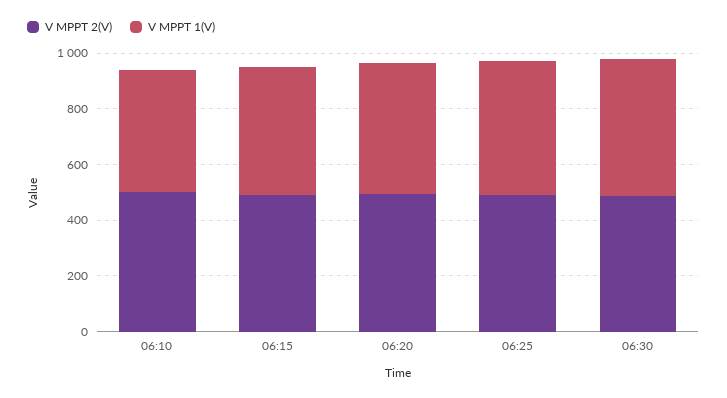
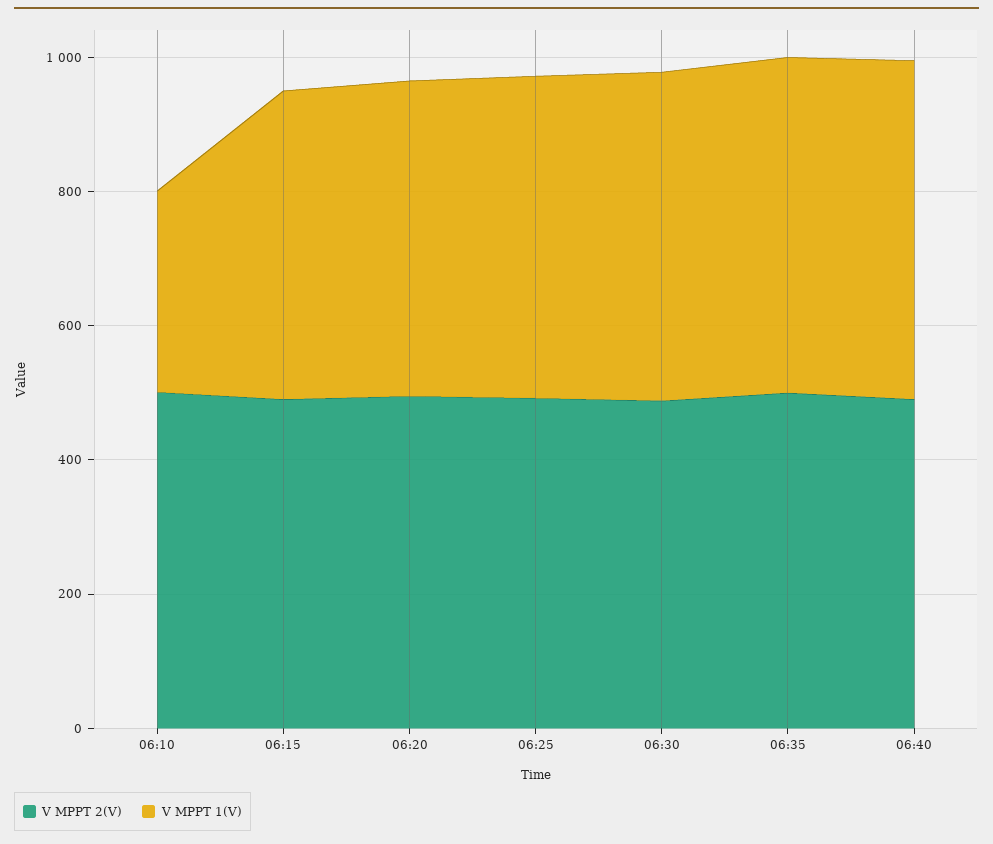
V MPPT 1(V), 06:10: 450 -> 300
V MPPT 2(V), 06:35: none -> 500
V MPPT 1(V), 06:35: none -> 500
V MPPT 2(V), 06:40: none -> 500
V MPPT 1(V), 06:40: none -> 500

